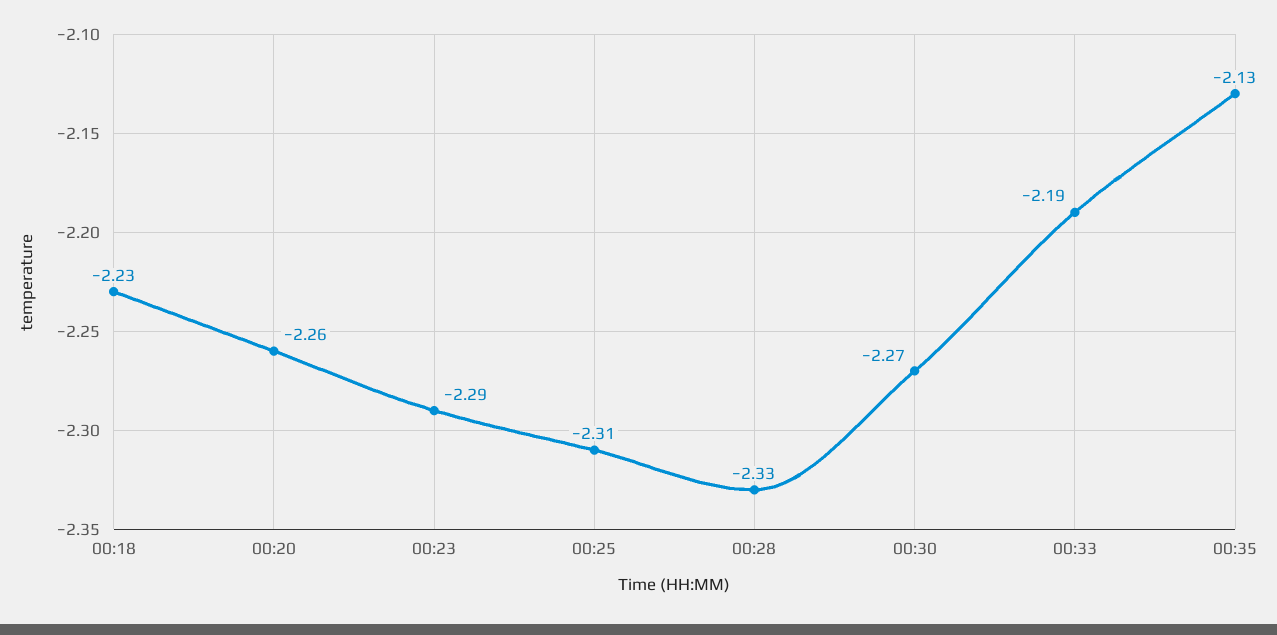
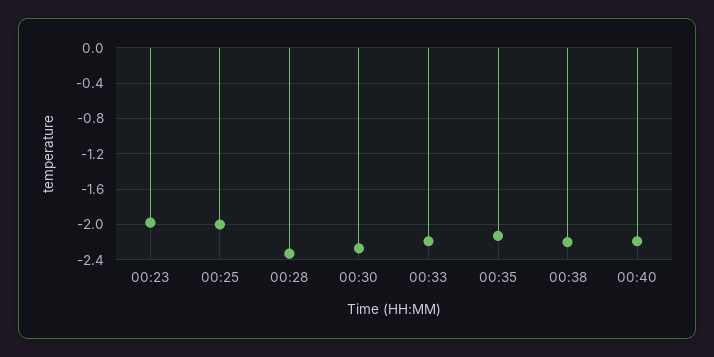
00:18: -2.23 -> none
00:20: -2.26 -> none
00:23: -2.29 -> -2
00:25: -2.31 -> -2
00:38: none -> -2.2
00:40: none -> -2.2

